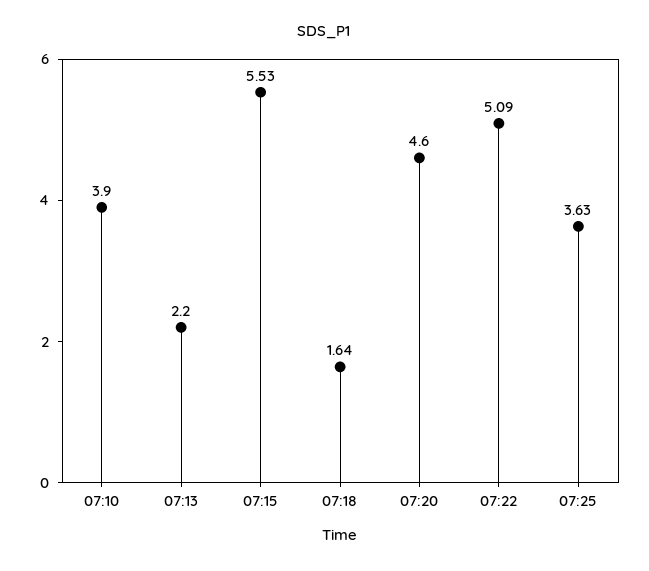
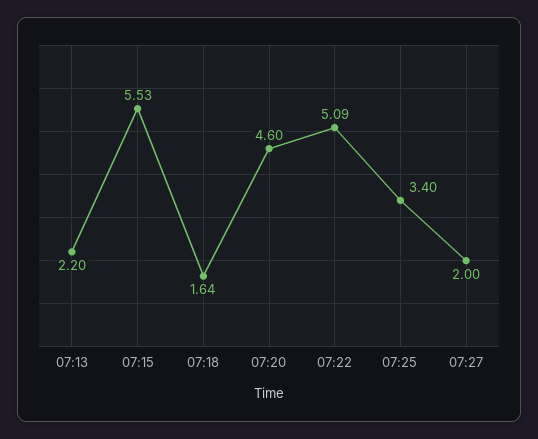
07:10: 3.9 -> none
07:25: 3.63 -> 3.4
07:27: none -> 2

